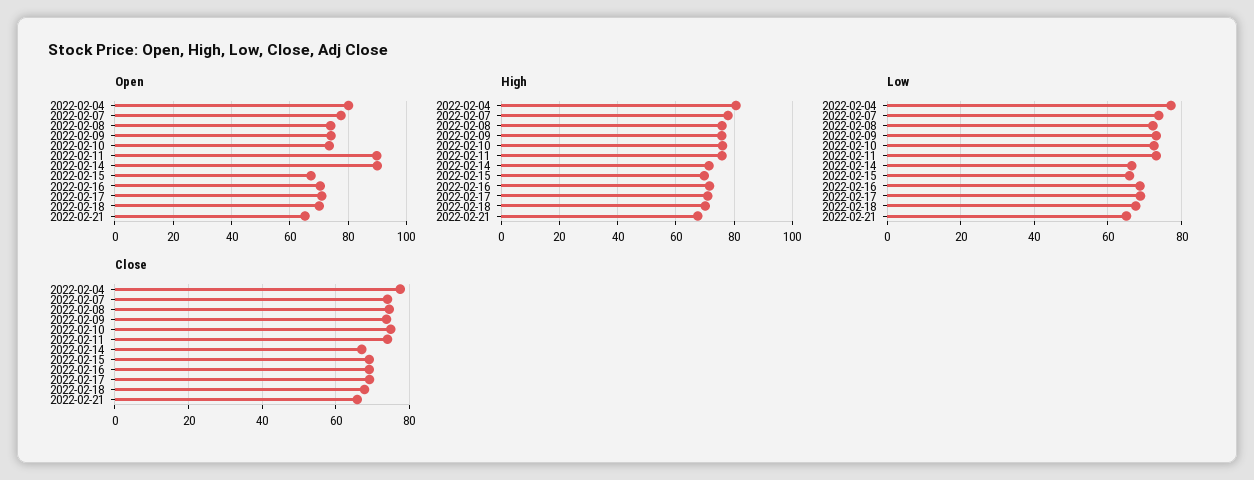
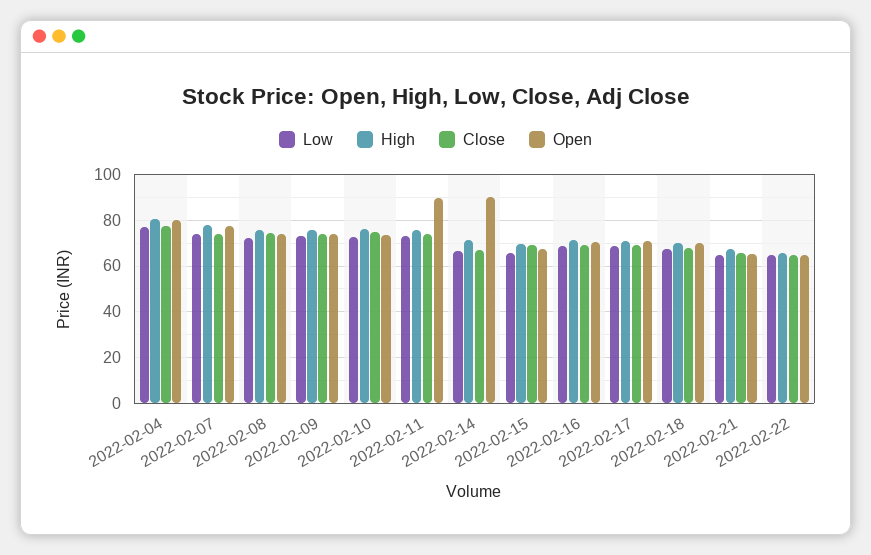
Low, 2022-02-22: none -> 65
High, 2022-02-22: none -> 65
Close, 2022-02-22: none -> 65
Open, 2022-02-22: none -> 65

